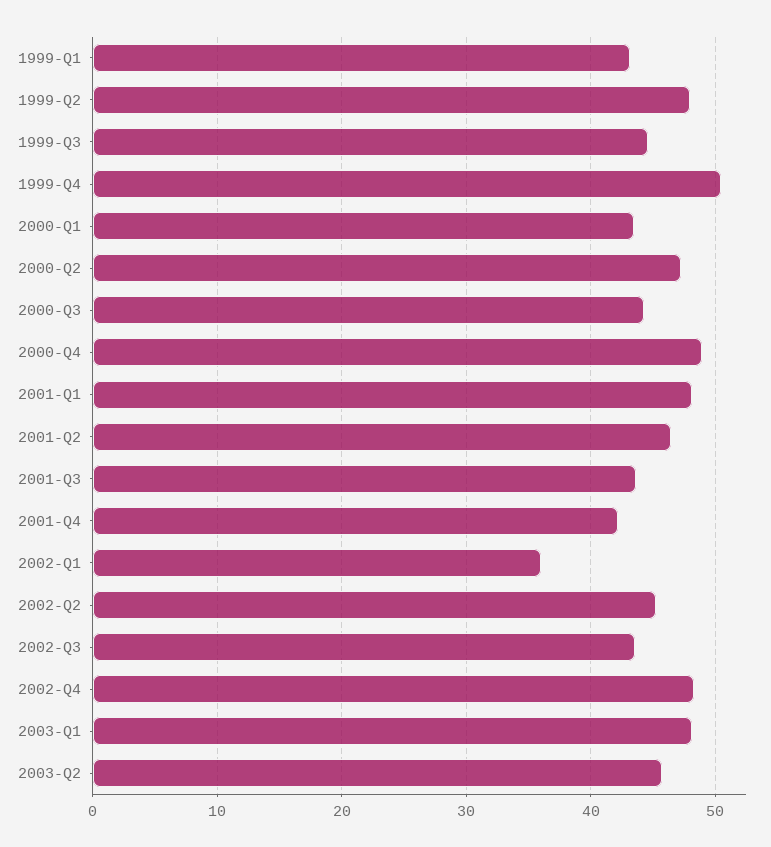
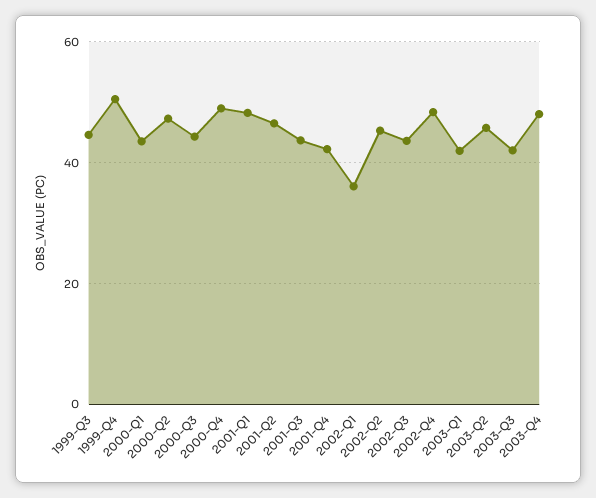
1999-Q1: 43 -> none
1999-Q2: 48 -> none
2003-Q1: 48 -> 42
2003-Q3: none -> 42
2003-Q4: none -> 48

